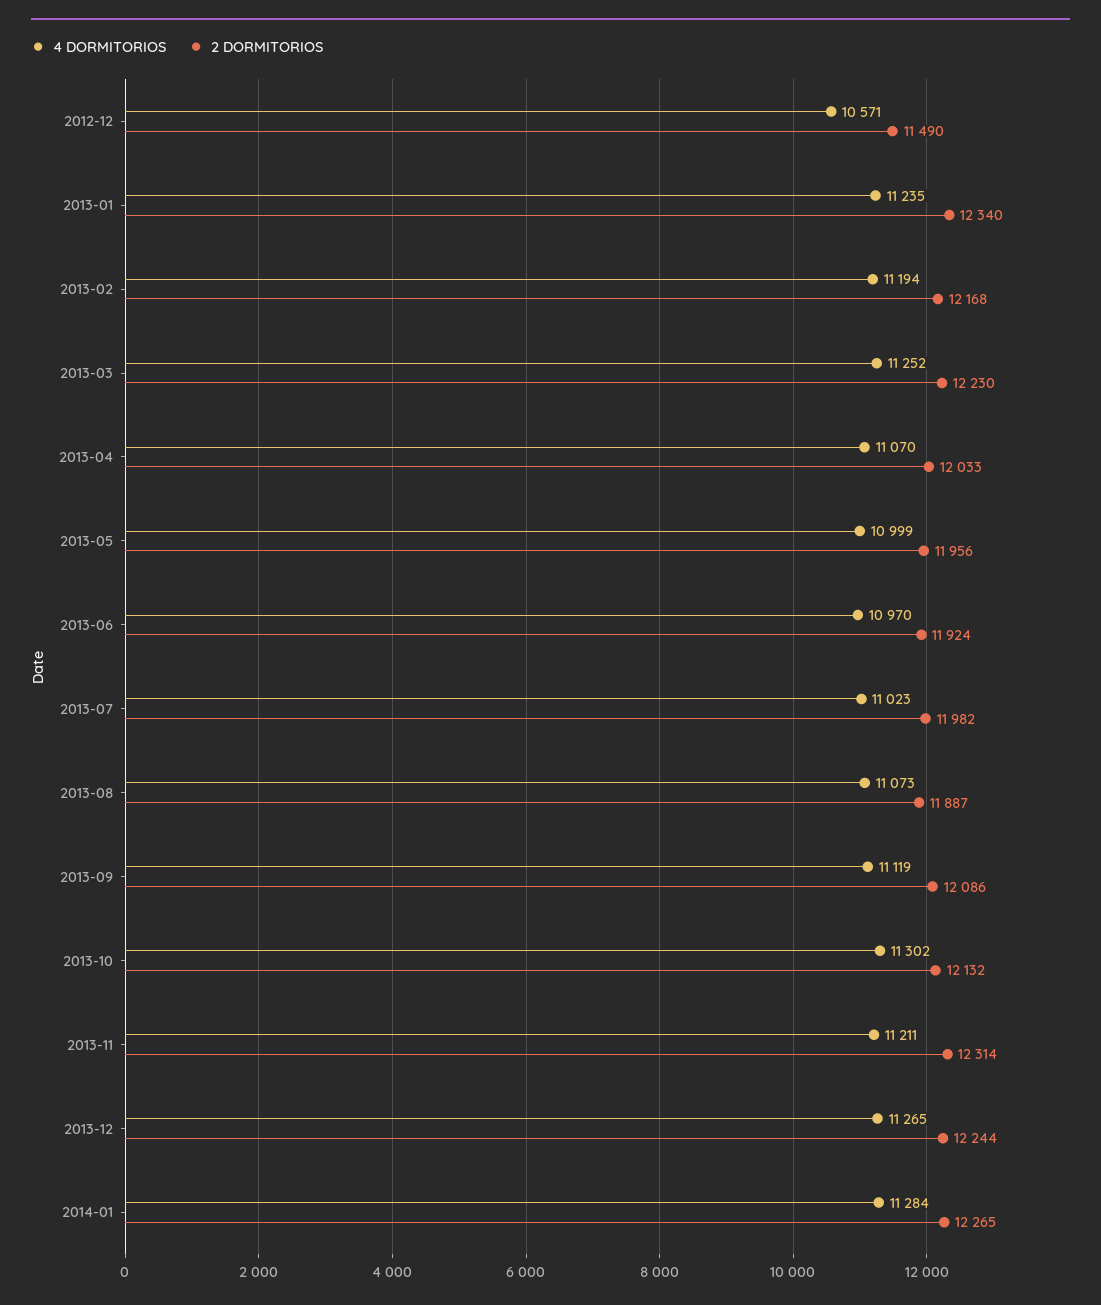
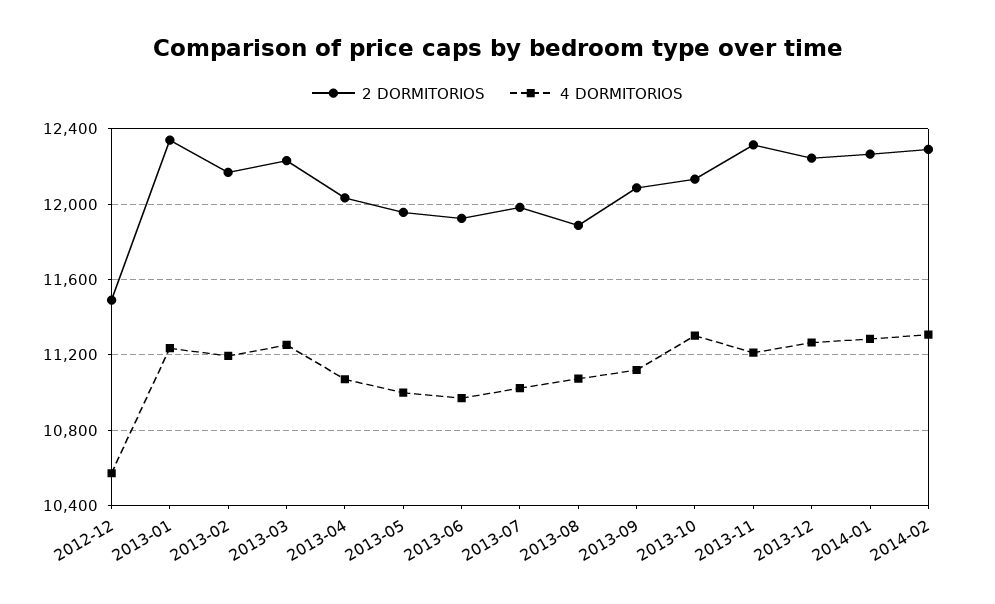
2 DORMITORIOS, 2014-02: none -> 12300
4 DORMITORIOS, 2014-02: none -> 11300

